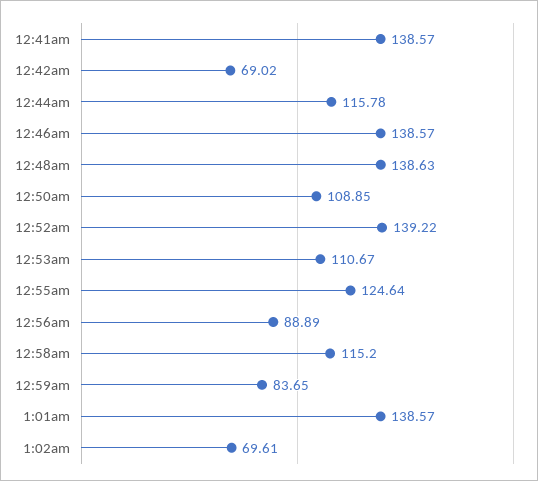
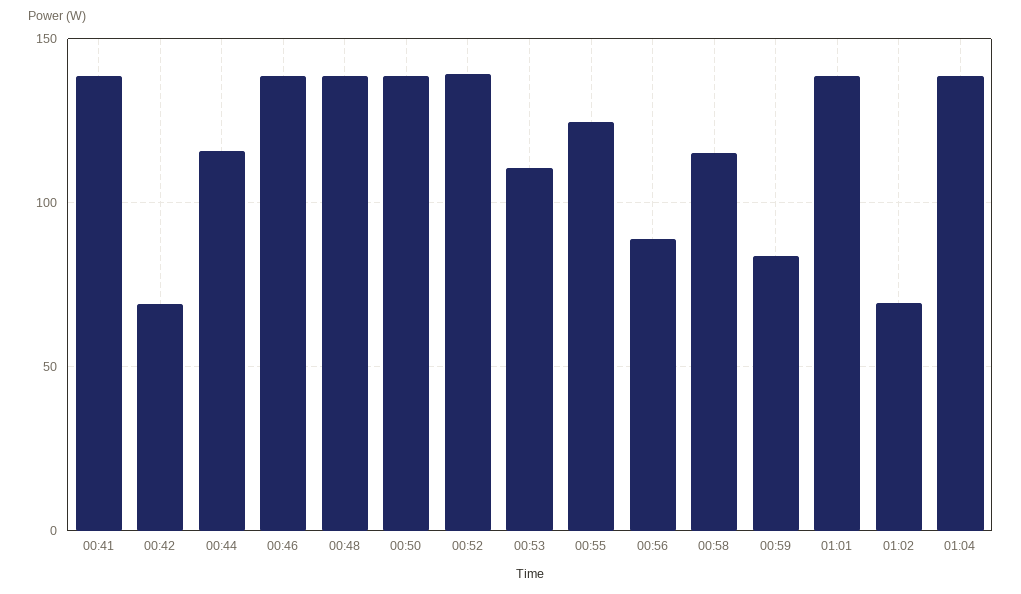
12:50am: 108.85 -> 140
01:04: none -> 140

